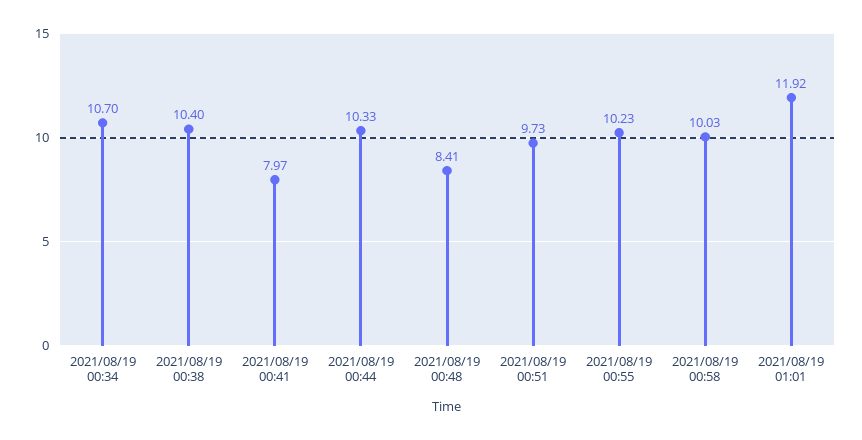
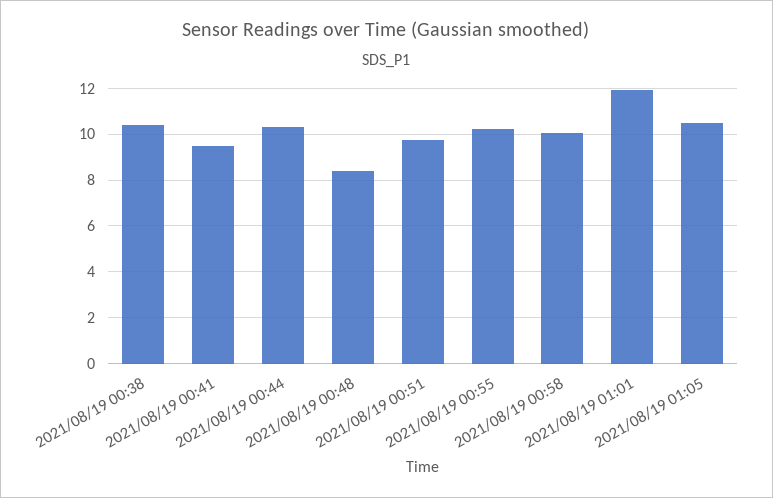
2021/08/19 00:34: 10.7 -> none
2021/08/19 00:41: 7.97 -> 9.5
2021/08/19 01:05: none -> 10.5

